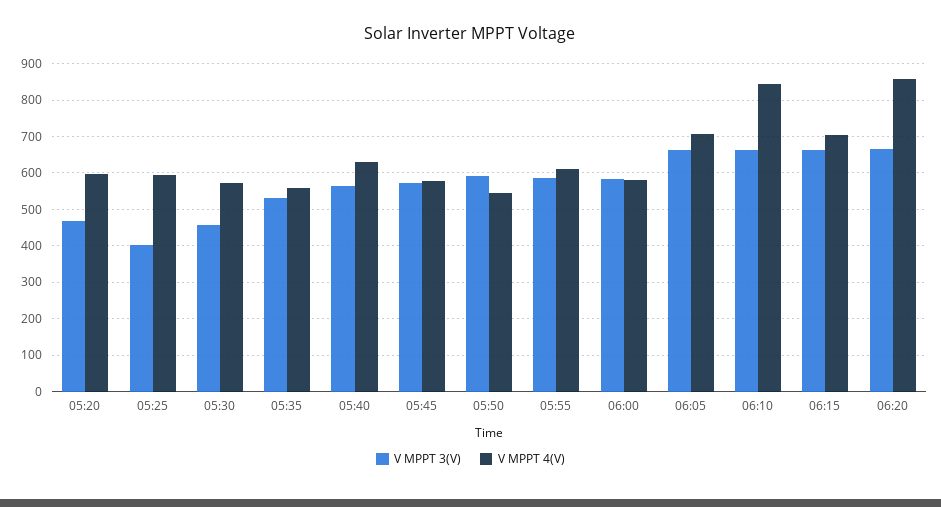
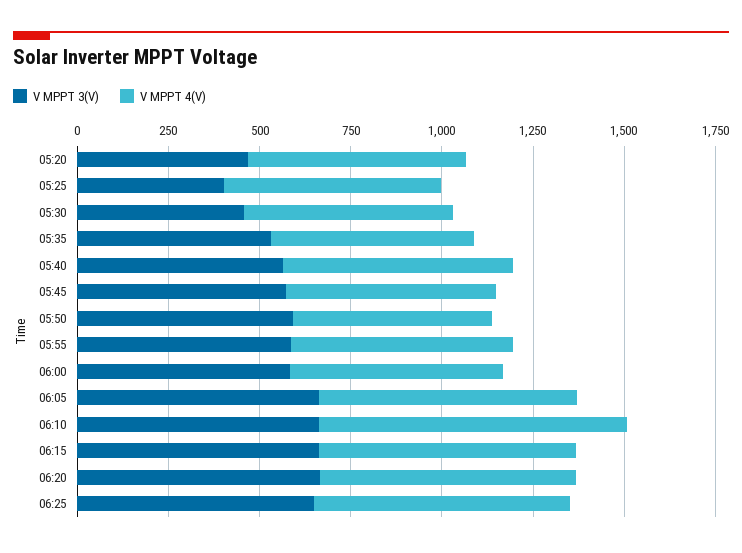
V MPPT 4(V), 06:20: 860 -> 700
V MPPT 3(V), 06:25: none -> 650
V MPPT 4(V), 06:25: none -> 700

